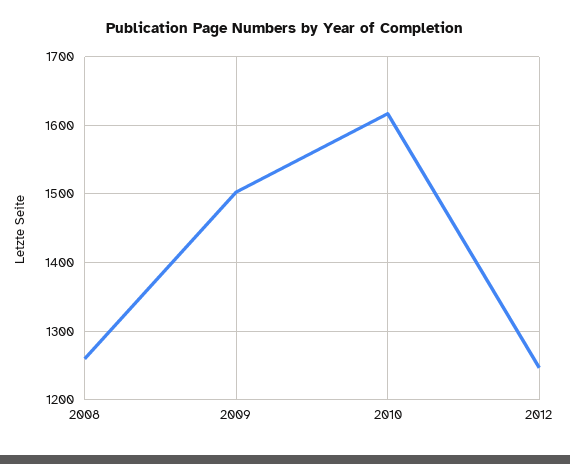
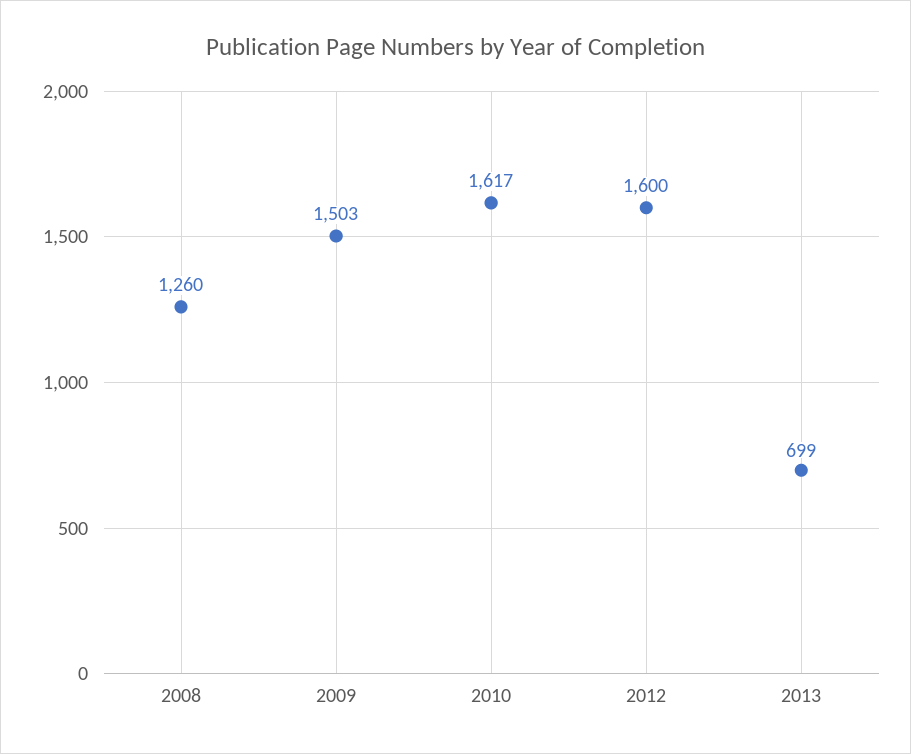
2012: 1250 -> 1600
2013: none -> 699

